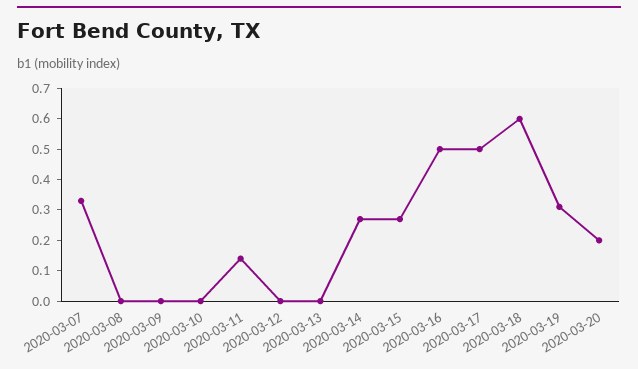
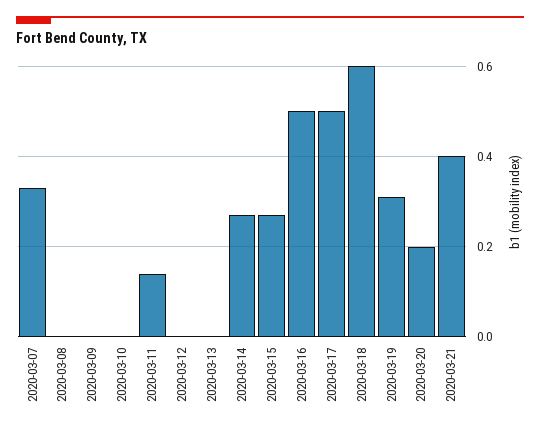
2020-03-21: none -> 0.4

